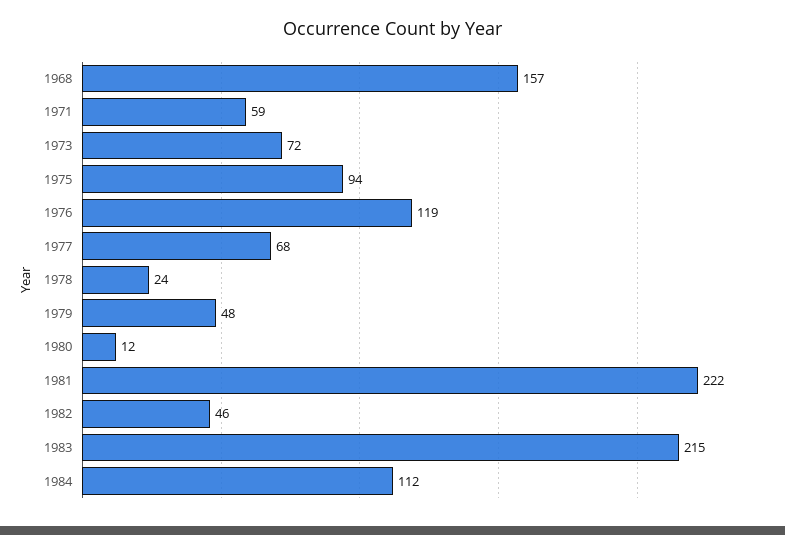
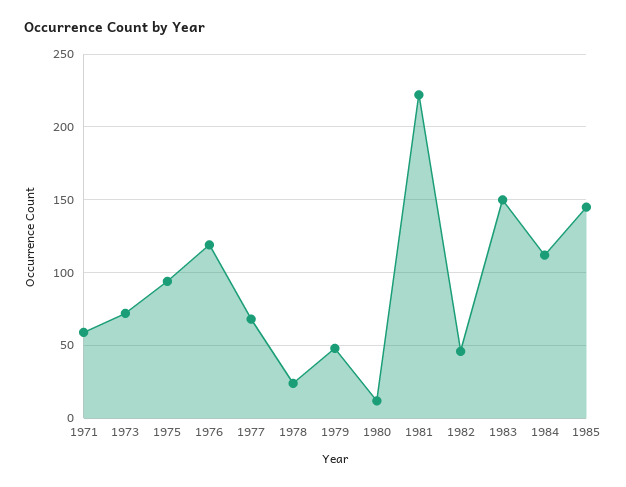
1968: 157 -> none
1983: 215 -> 150
1985: none -> 145

